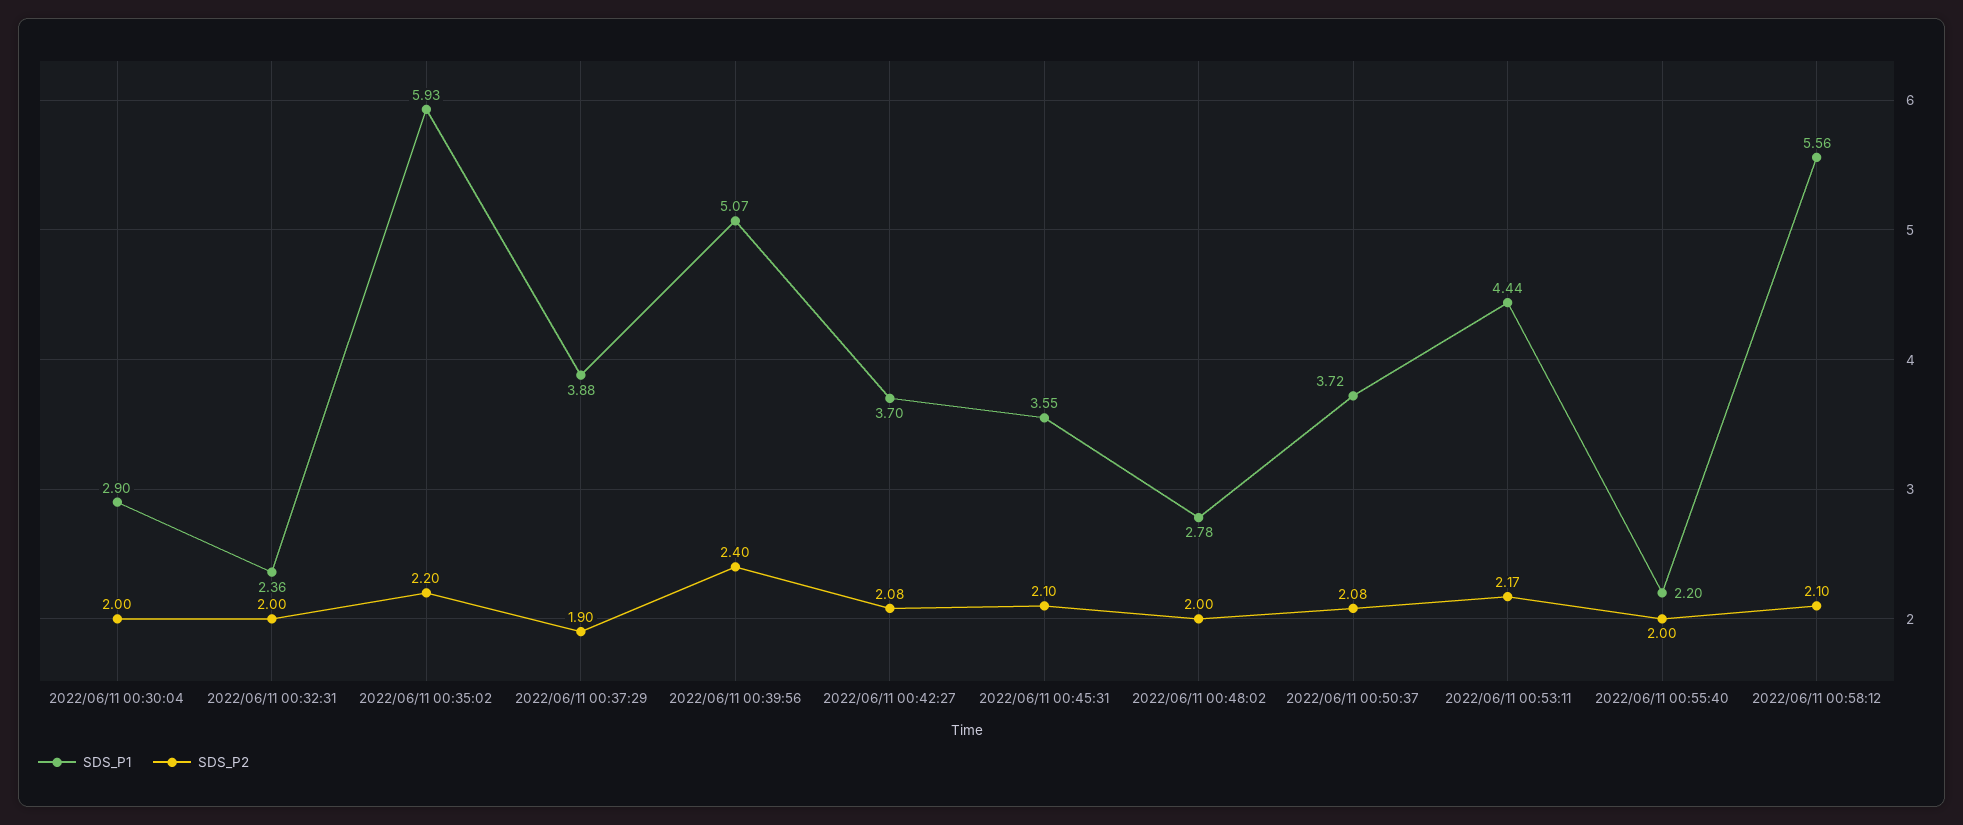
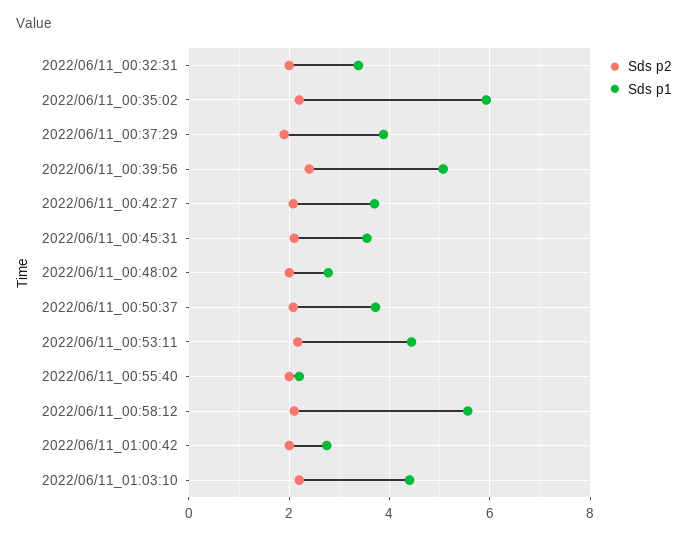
SDS_P1, 2022/06/11 00:30:04: 2.9 -> none
SDS_P2, 2022/06/11 00:30:04: 2 -> none
SDS_P1, 2022/06/11 00:32:31: 2.36 -> 3.4
SDS_P2, 2022/06/11_01:00:42: none -> 2
SDS_P1, 2022/06/11_01:00:42: none -> 2.8
SDS_P2, 2022/06/11_01:03:10: none -> 2.2
SDS_P1, 2022/06/11_01:03:10: none -> 4.4

